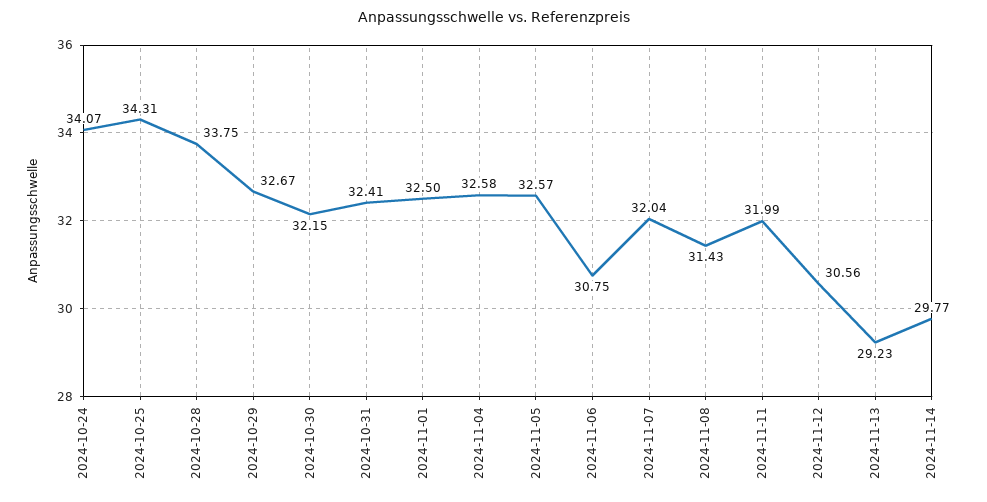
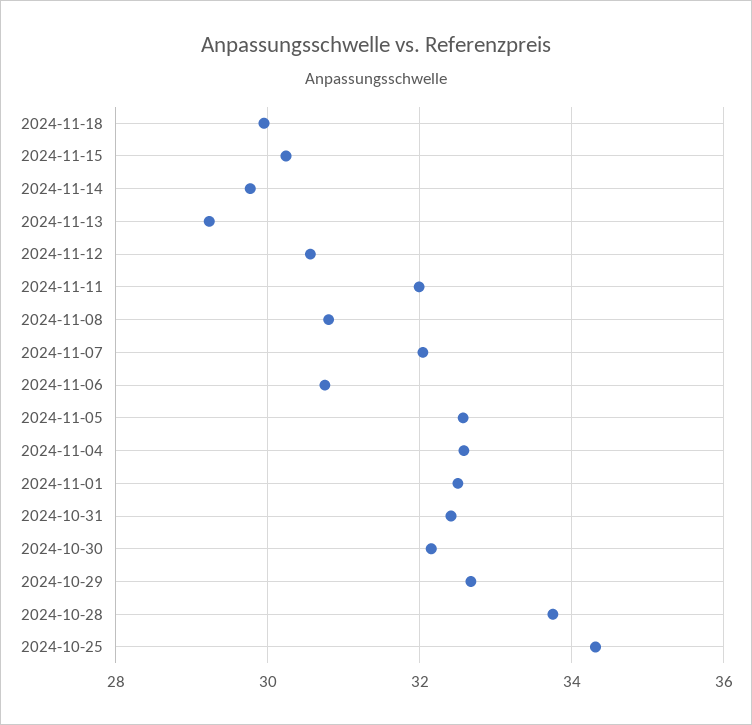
2024-10-24: 34.07 -> none
2024-11-08: 31.43 -> 30.8
2024-11-18: none -> 30
2024-11-15: none -> 30.2

